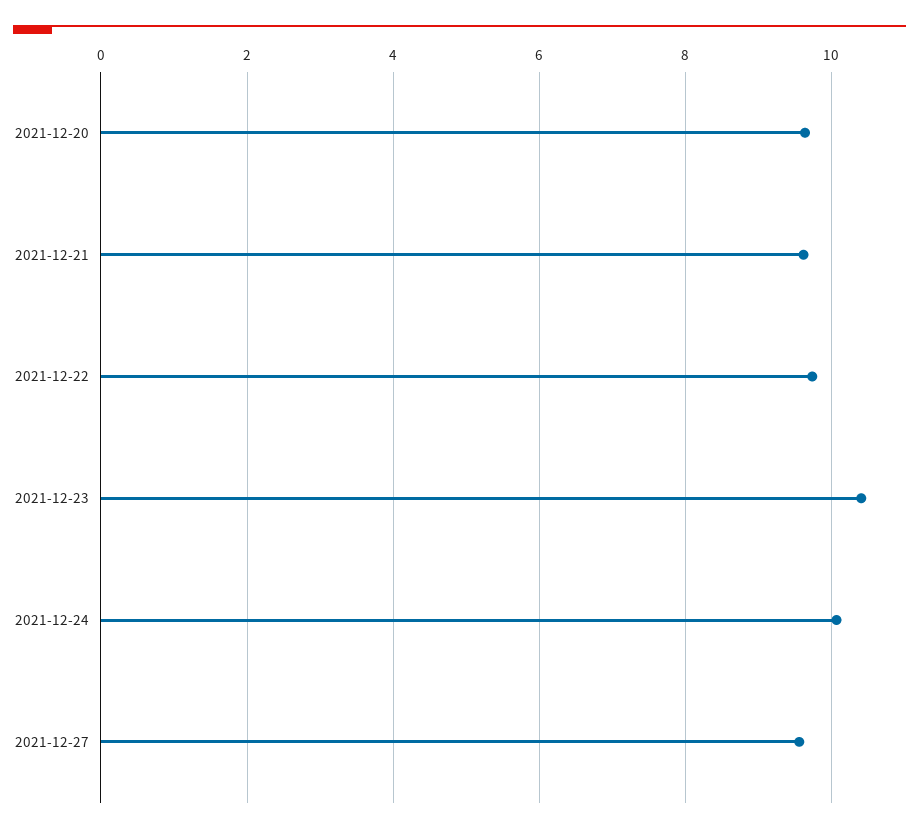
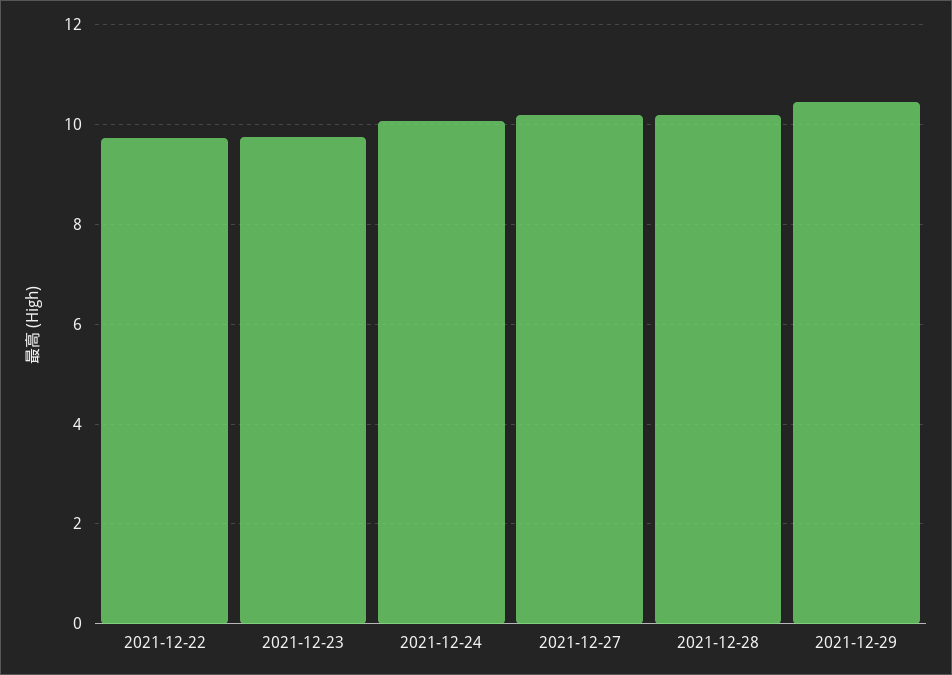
2021-12-20: 9.6 -> none
2021-12-21: 9.6 -> none
2021-12-23: 10.4 -> 9.8
2021-12-27: 9.6 -> 10.2
2021-12-28: none -> 10.2
2021-12-29: none -> 10.4

